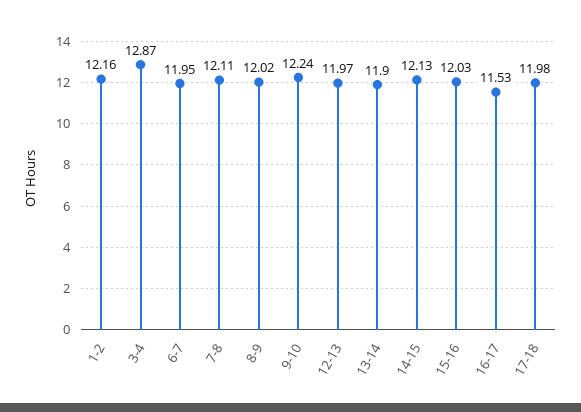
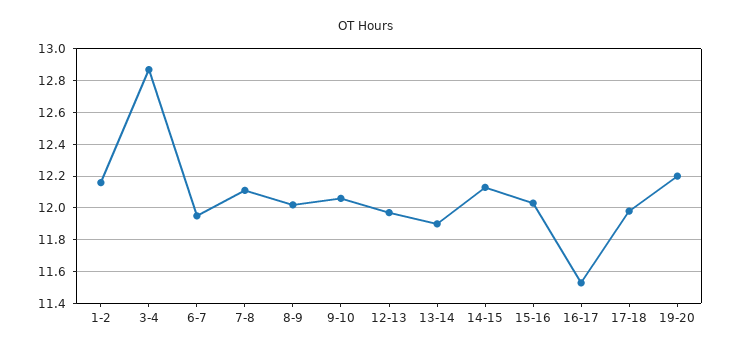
9-10: 12.24 -> 12.05
19-20: none -> 12.2

